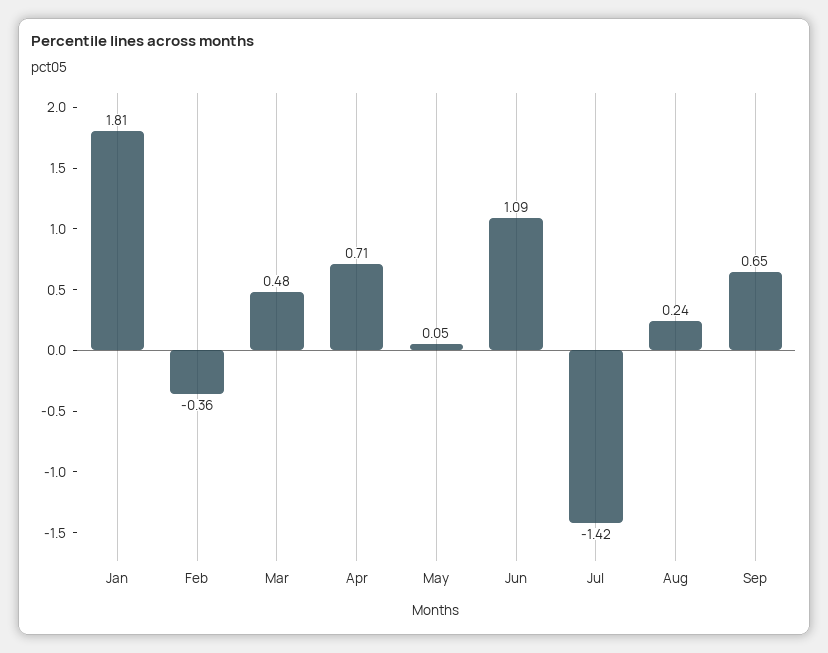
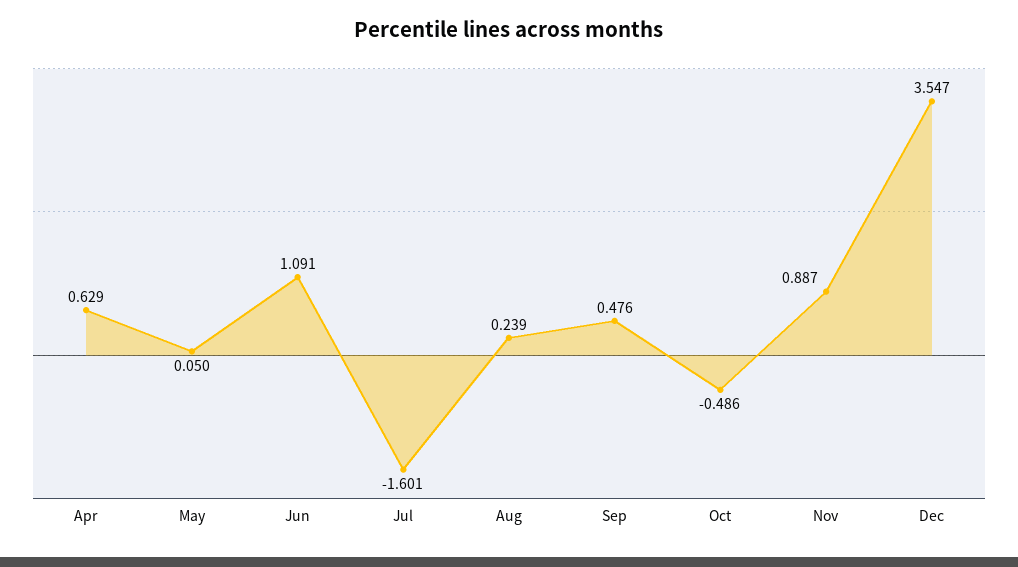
Jan: 1.81 -> none
Feb: -0.36 -> none
Mar: 0.48 -> none
Apr: 0.71 -> 0.629
Jul: -1.42 -> -1.601
Sep: 0.65 -> 0.476
Oct: none -> -0.486
Nov: none -> 0.887
Dec: none -> 3.547

